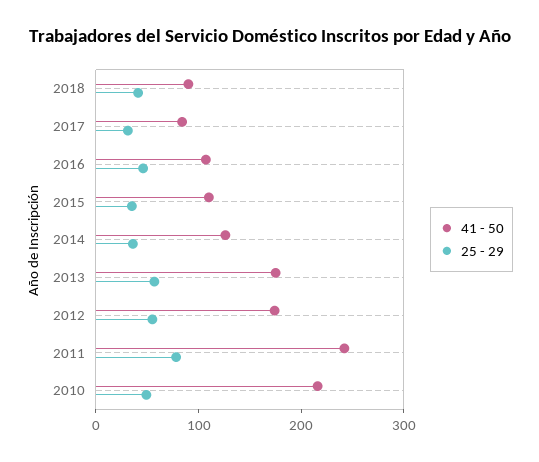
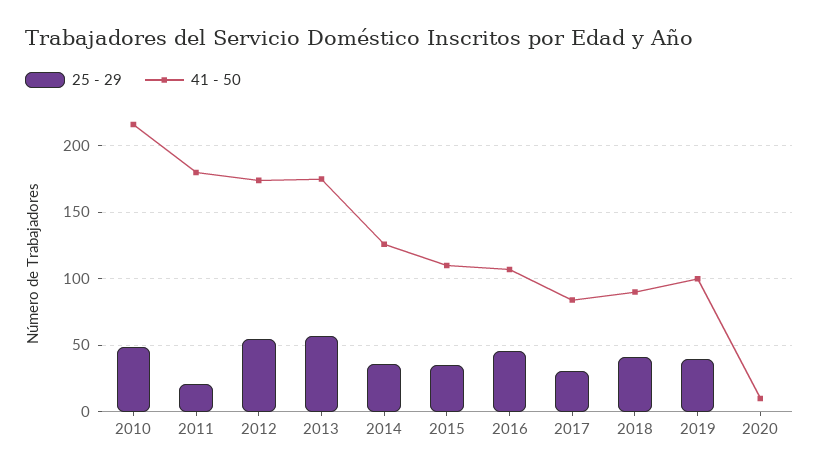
41 - 50, 2011: 240 -> 180
25 - 29, 2011: 80 -> 20
25 - 29, 2019: none -> 40
41 - 50, 2019: none -> 100
25 - 29, 2020: none -> 0
41 - 50, 2020: none -> 10

